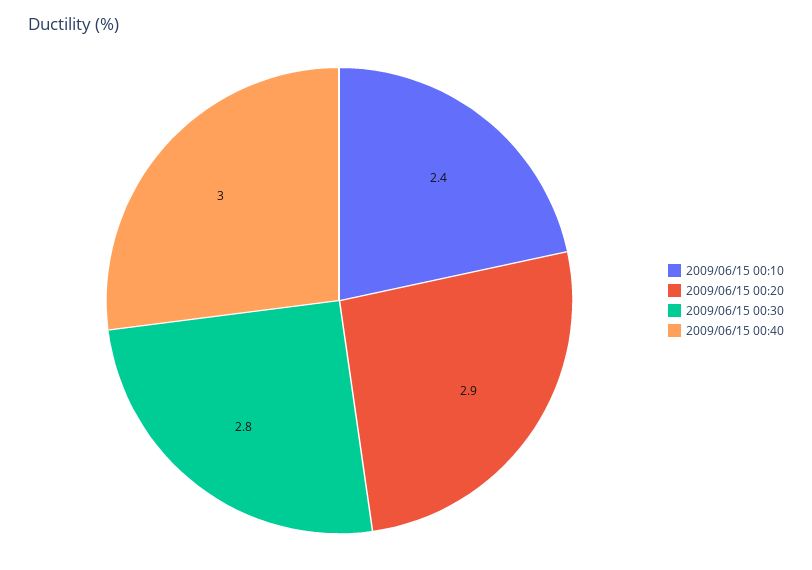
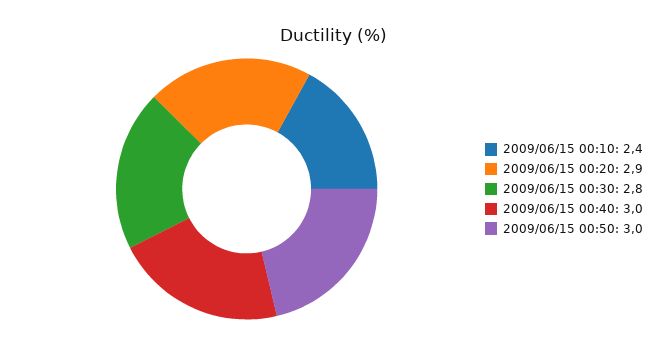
2009/06/15 00:50: none -> 3

